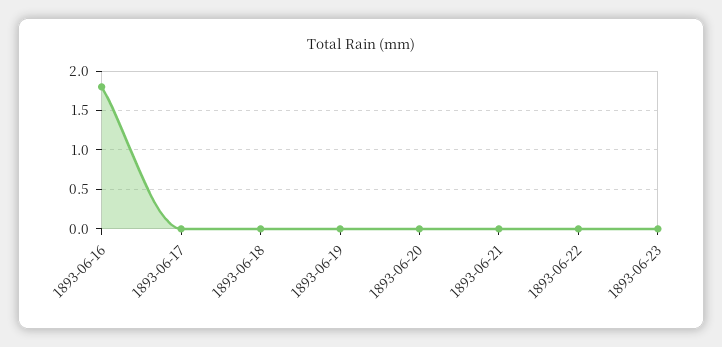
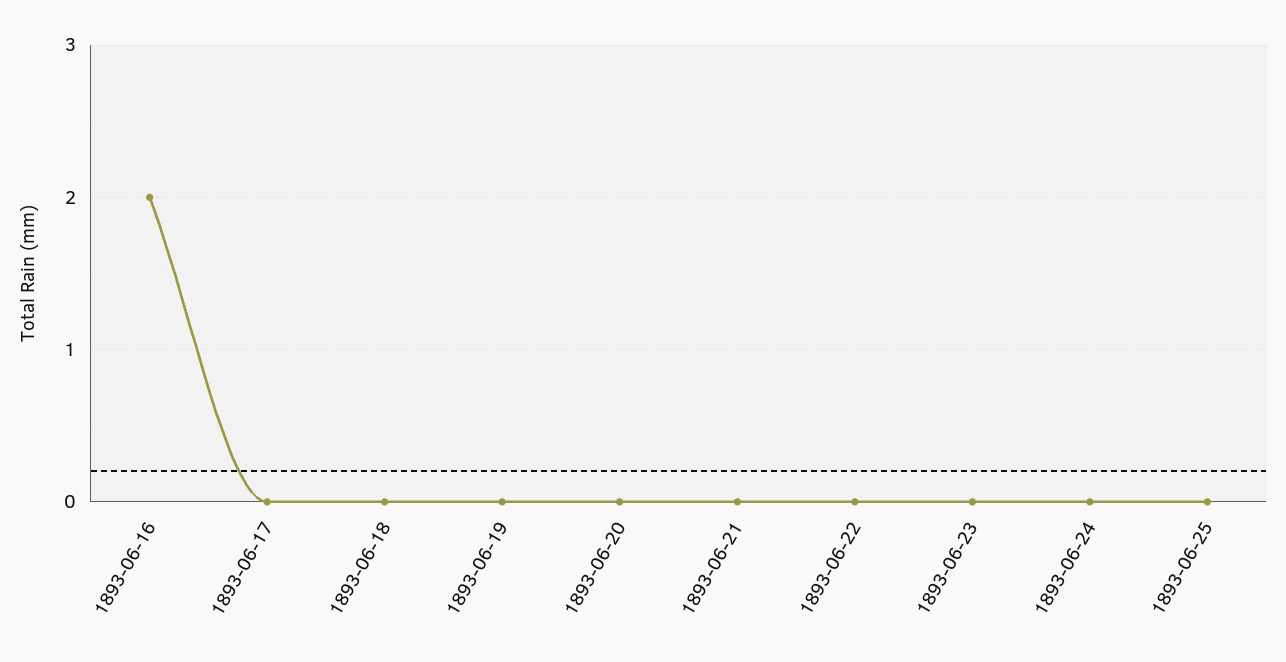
1893-06-16: 1.8 -> 2
1893-06-24: none -> 0
1893-06-25: none -> 0

